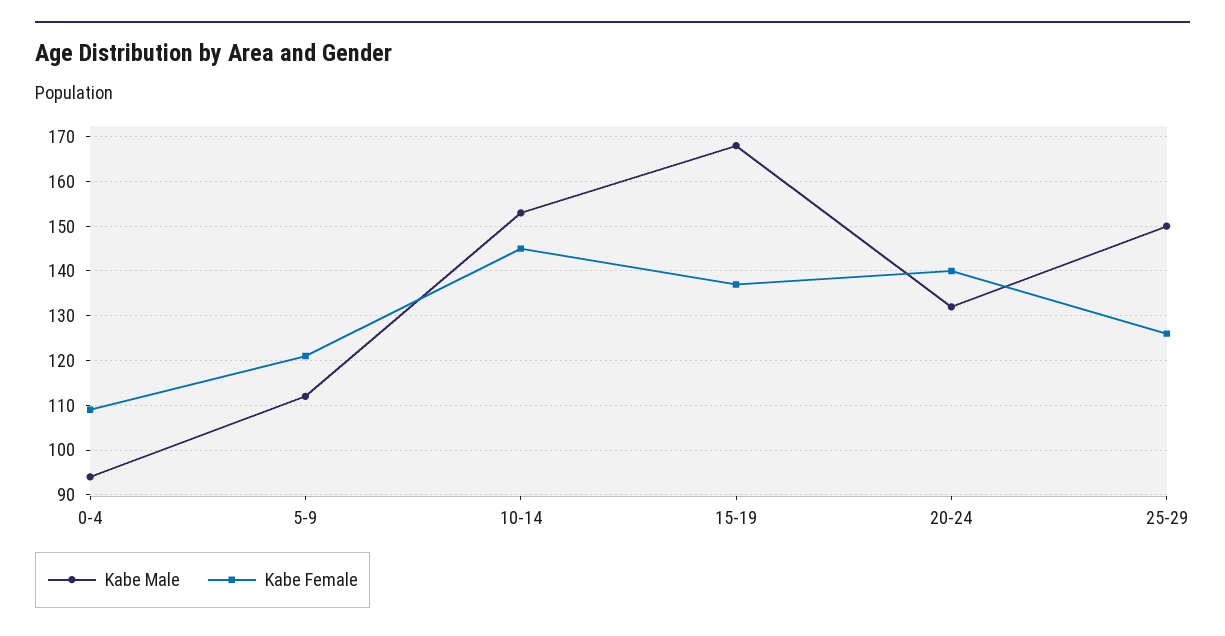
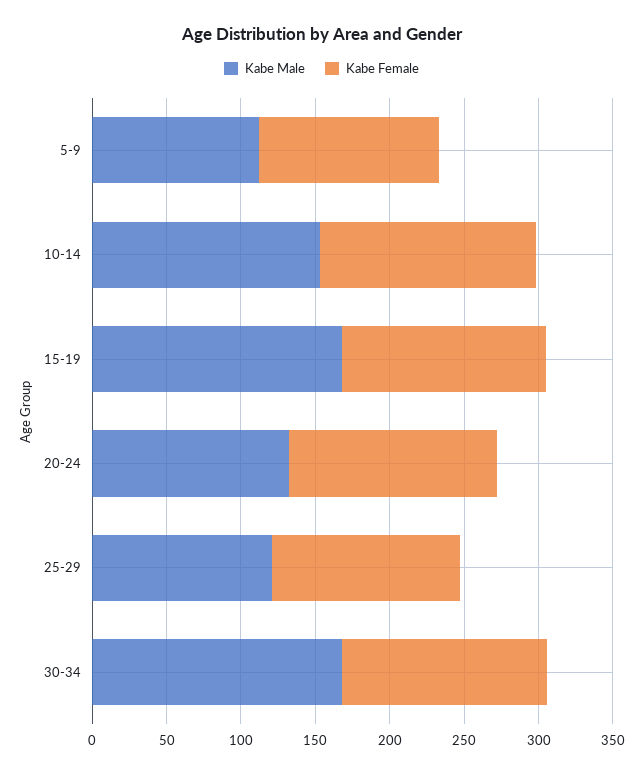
Kabe Male, 0-4: 95 -> none
Kabe Female, 0-4: 110 -> none
Kabe Male, 25-29: 150 -> 120
Kabe Male, 30-34: none -> 170
Kabe Female, 30-34: none -> 140

